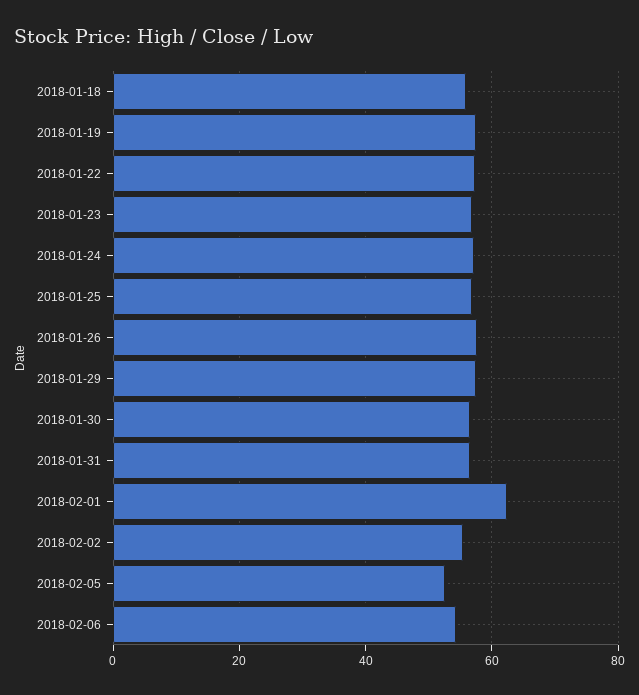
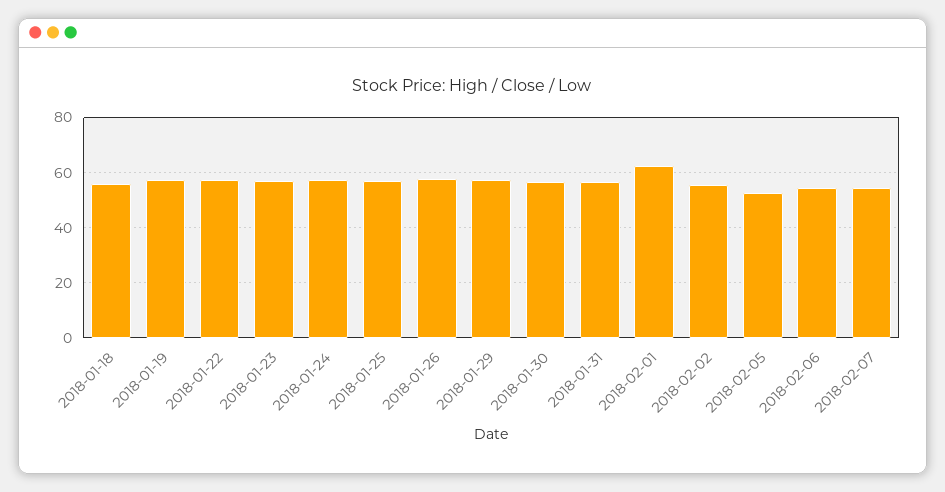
2018-02-07: none -> 55

